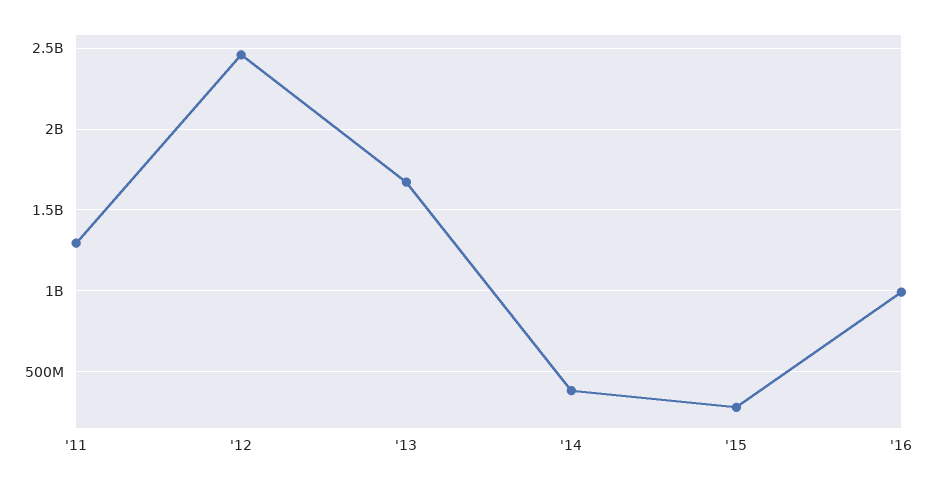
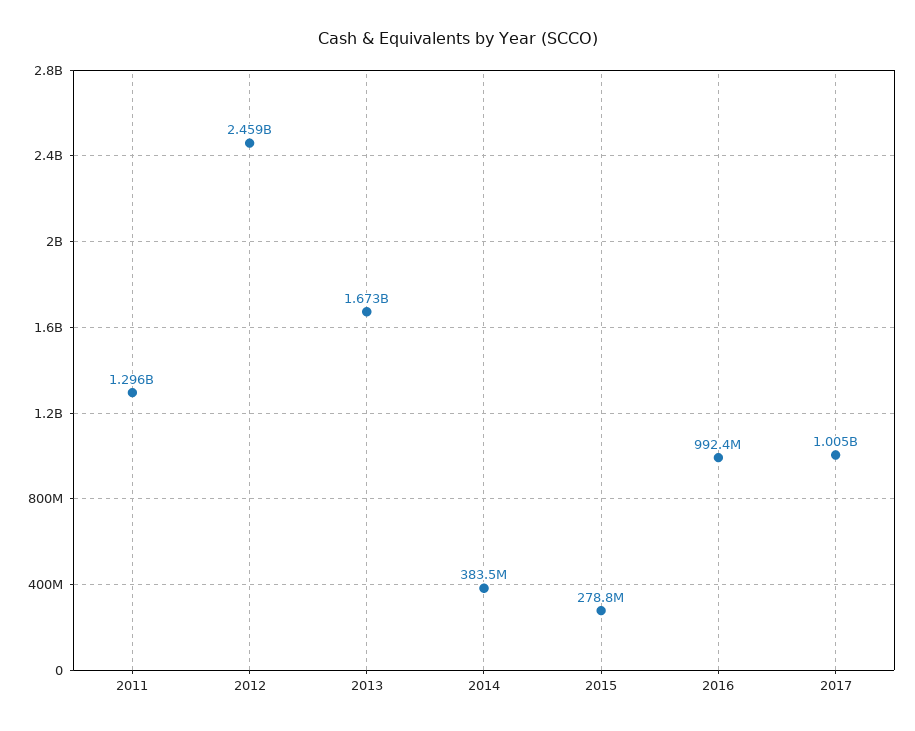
2017: none -> 1005000000

